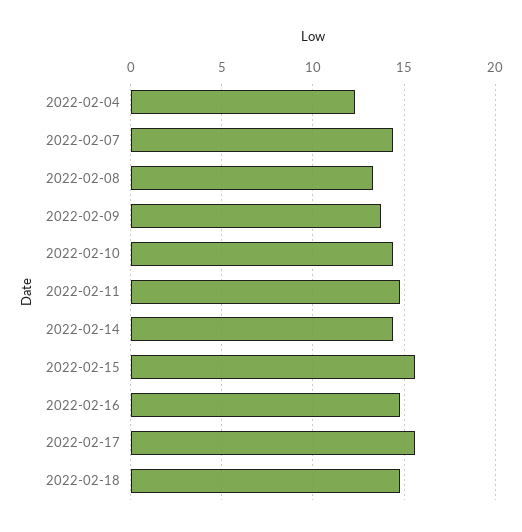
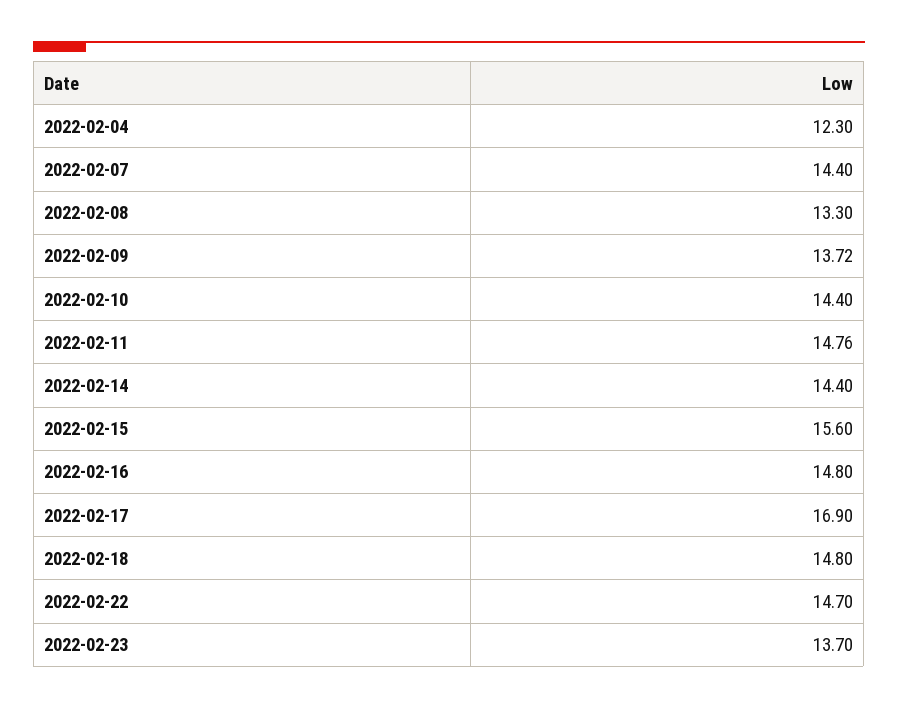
2022-02-17: 15.5 -> 16.9
2022-02-22: none -> 14.7
2022-02-23: none -> 13.7

